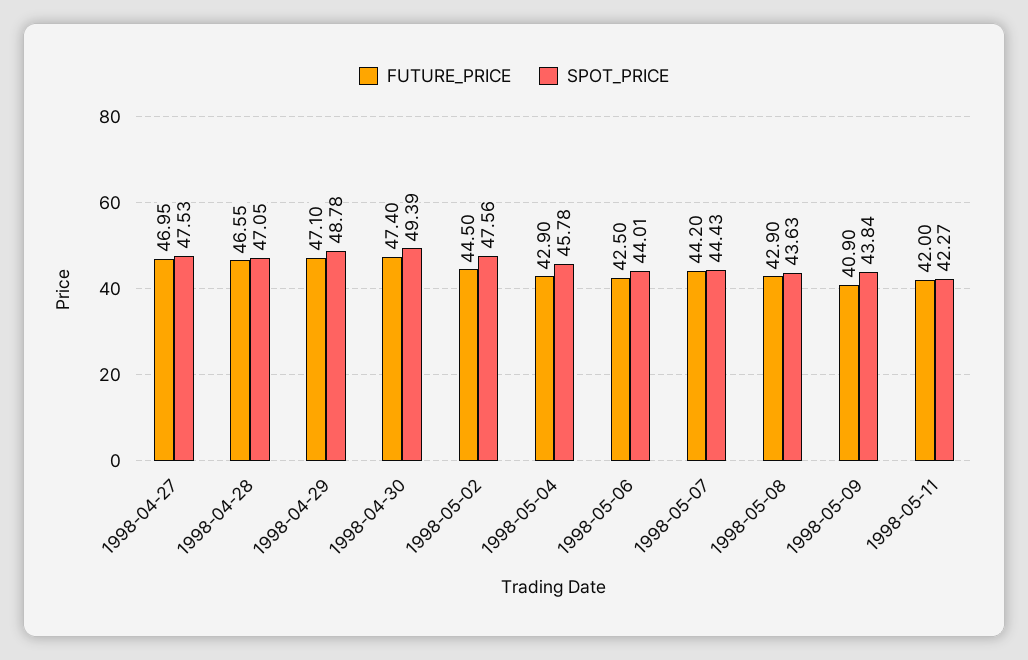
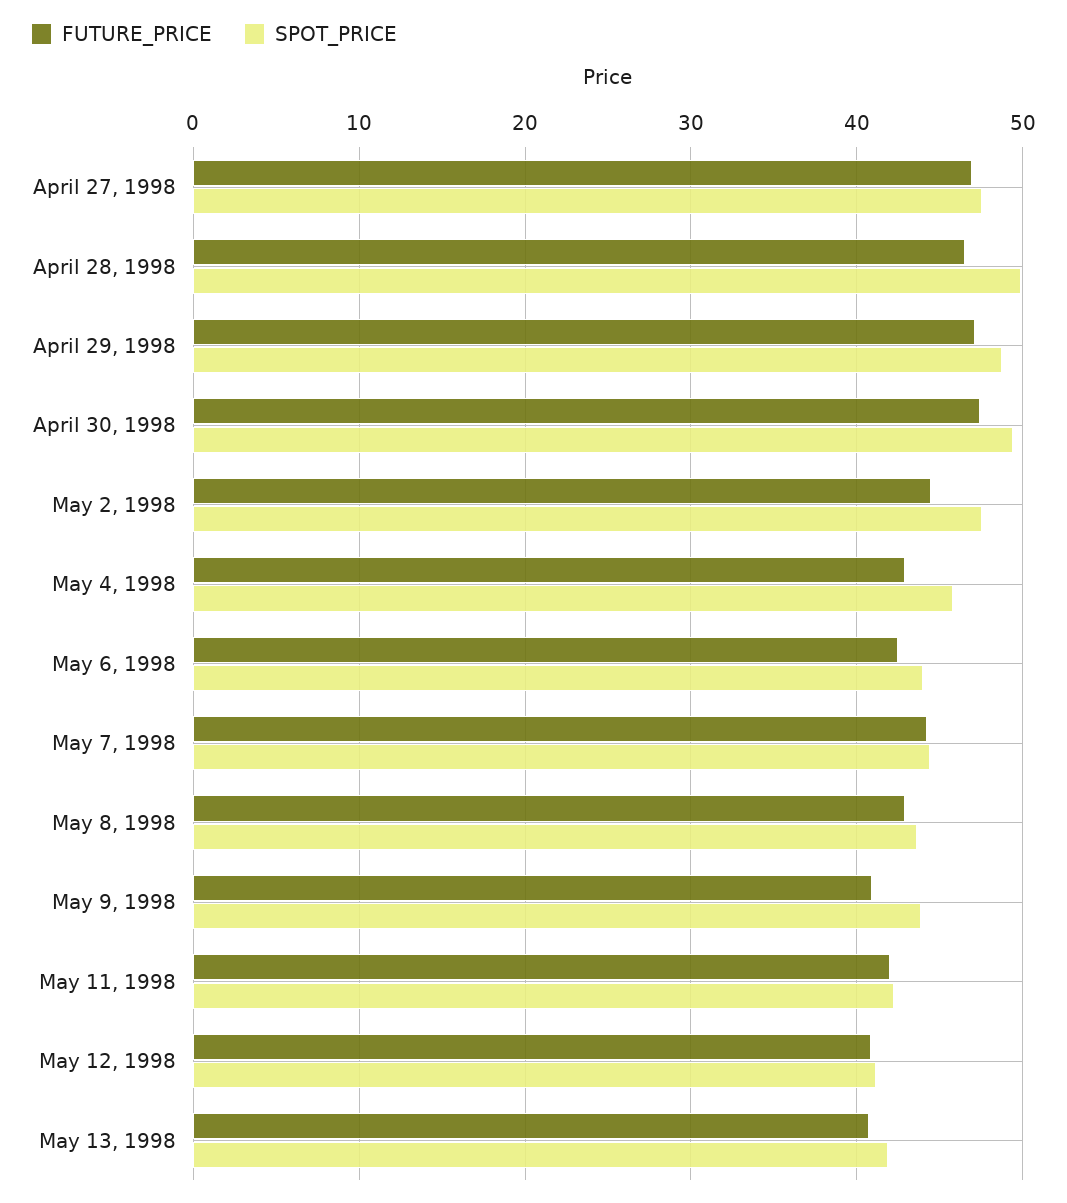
SPOT_PRICE, 1998-04-28: 47.05 -> 50
FUTURE_PRICE, May 12, 1998: none -> 41
SPOT_PRICE, May 12, 1998: none -> 41
FUTURE_PRICE, May 13, 1998: none -> 41
SPOT_PRICE, May 13, 1998: none -> 42

